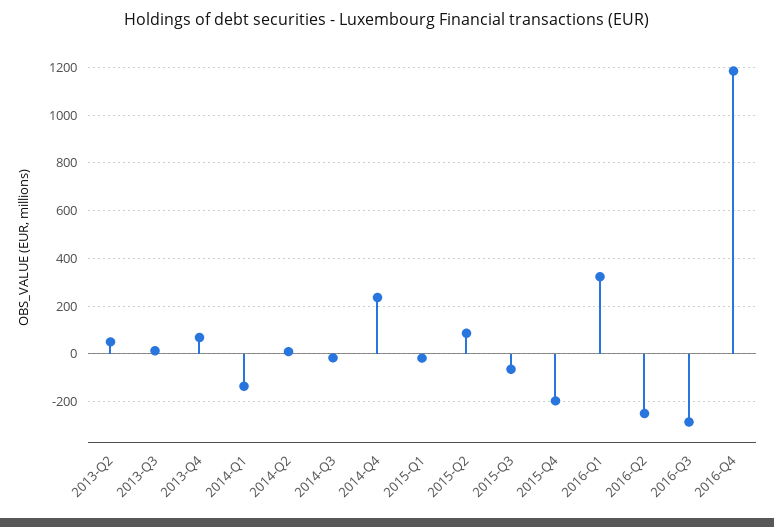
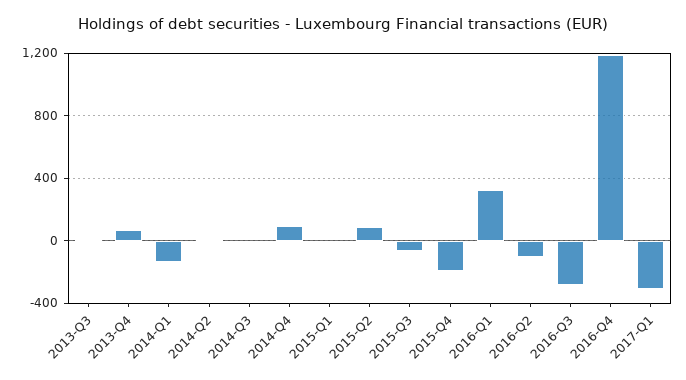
2013-Q2: 50 -> none
2014-Q4: 250 -> 100
2016-Q2: -250 -> -100
2017-Q1: none -> -300

